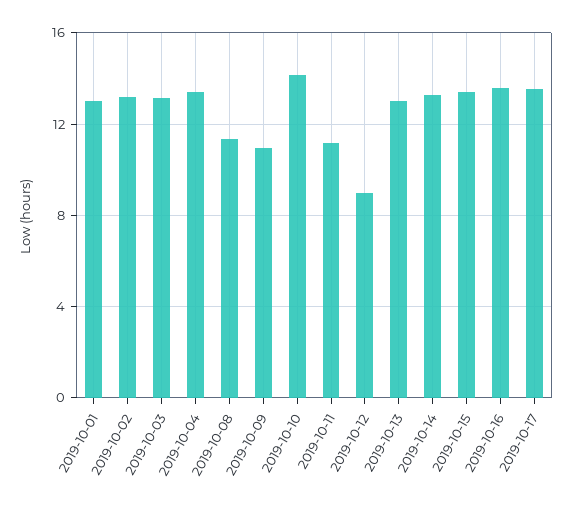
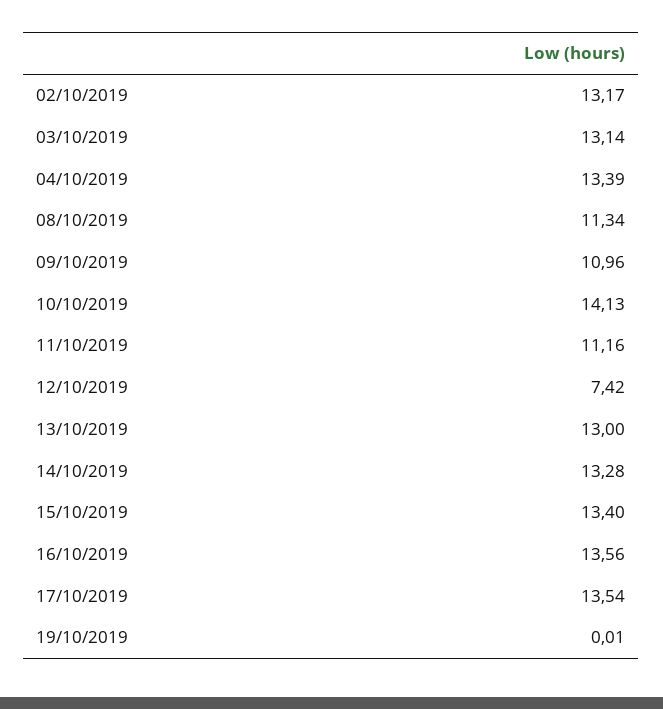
2019-10-01: 13 -> none
2019-10-12: 9 -> 7.42
19/10/2019: none -> 0.01

